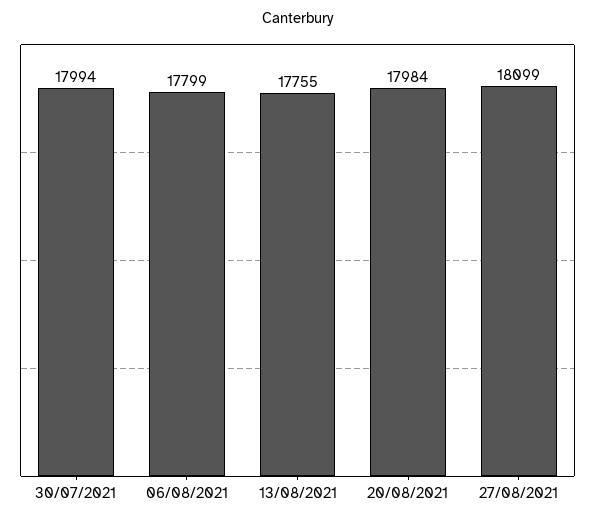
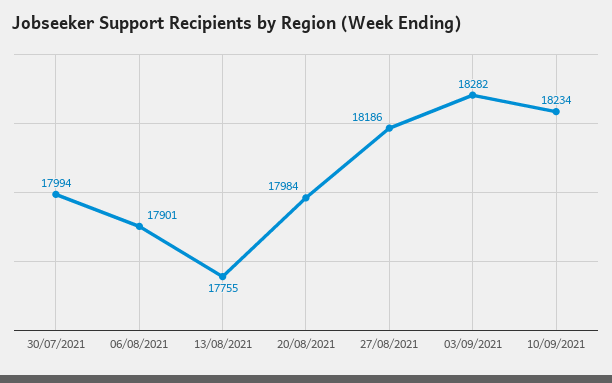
06/08/2021: 17799 -> 17901
27/08/2021: 18099 -> 18186
03/09/2021: none -> 18282
10/09/2021: none -> 18234

